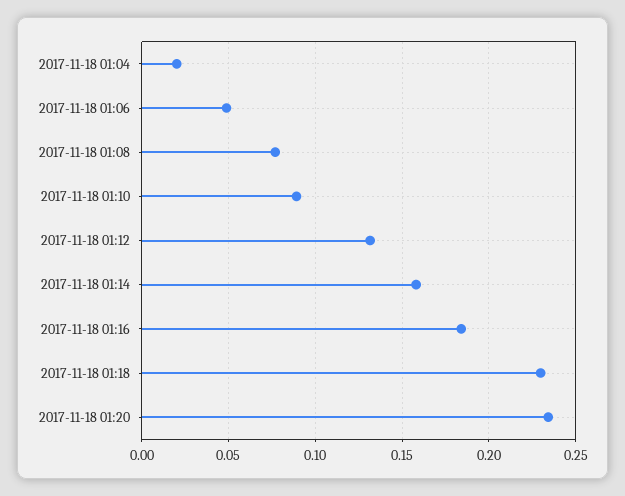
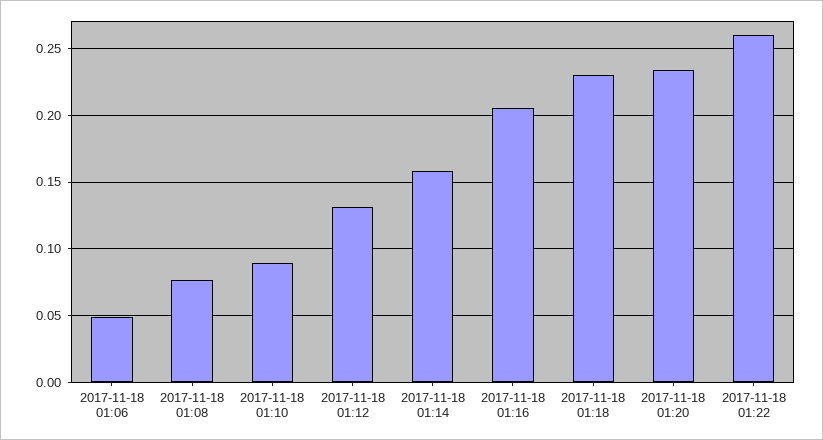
2017-11-18 01:04: 0.02 -> none
2017-11-18 01:16: 0.185 -> 0.205
2017-11-18 01:22: none -> 0.26

